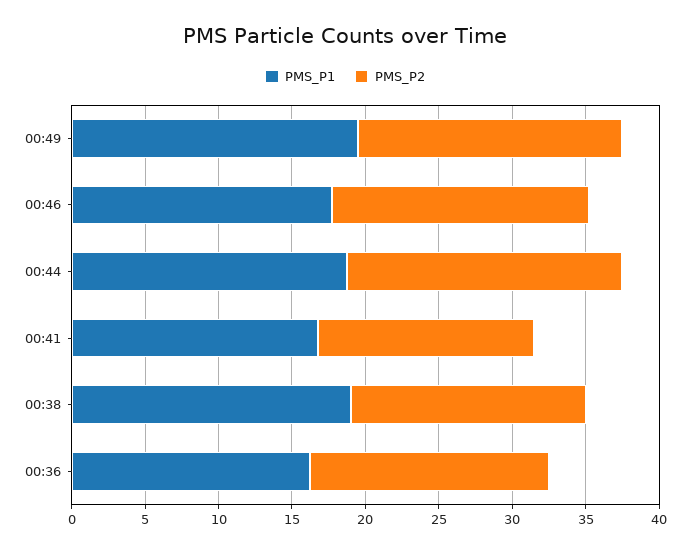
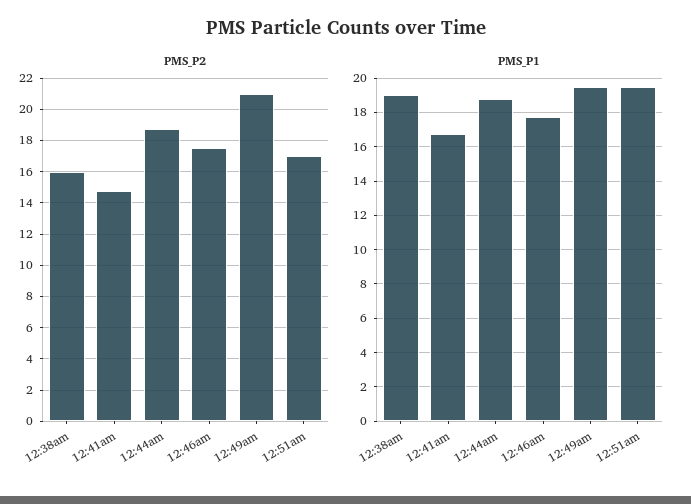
PMS_P2, 00:49: 18 -> 21
PMS_P1, 00:36: 16 -> none
PMS_P2, 00:36: 16 -> none
PMS_P2, 12:51am: none -> 17
PMS_P1, 12:51am: none -> 19.5

